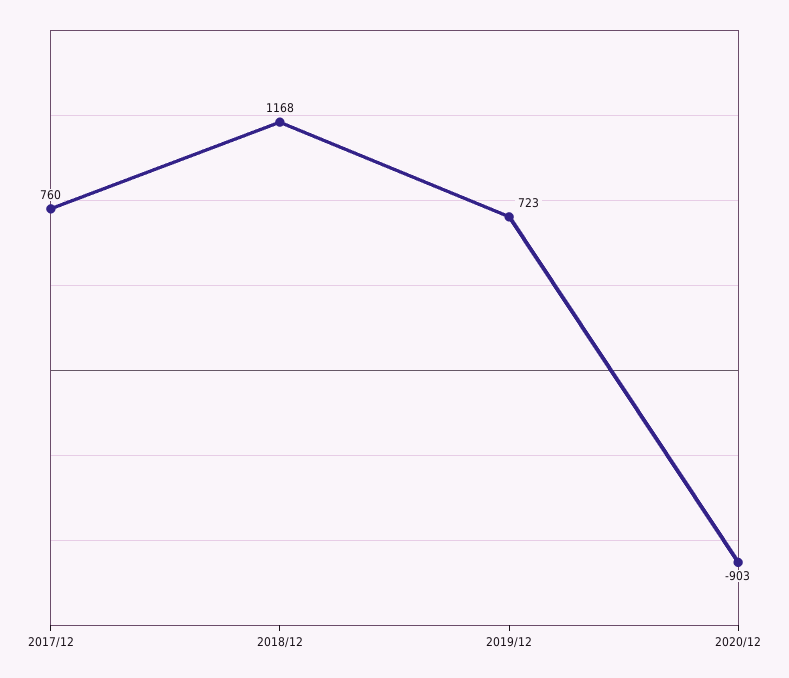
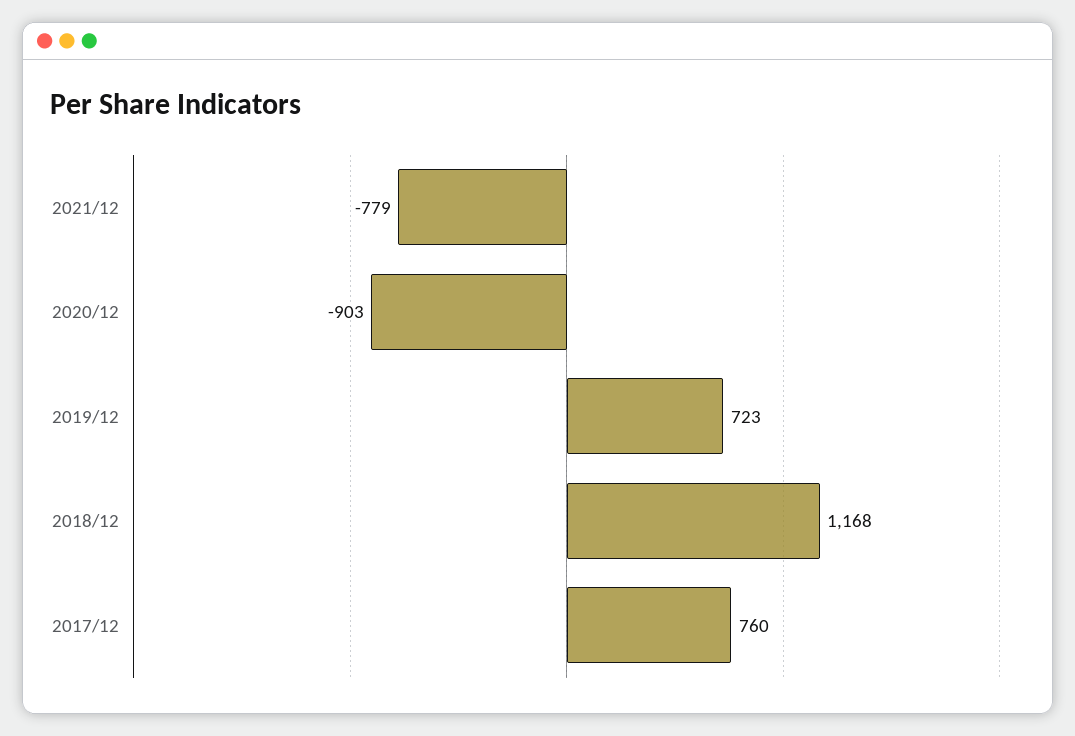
2021/12: none -> -779

